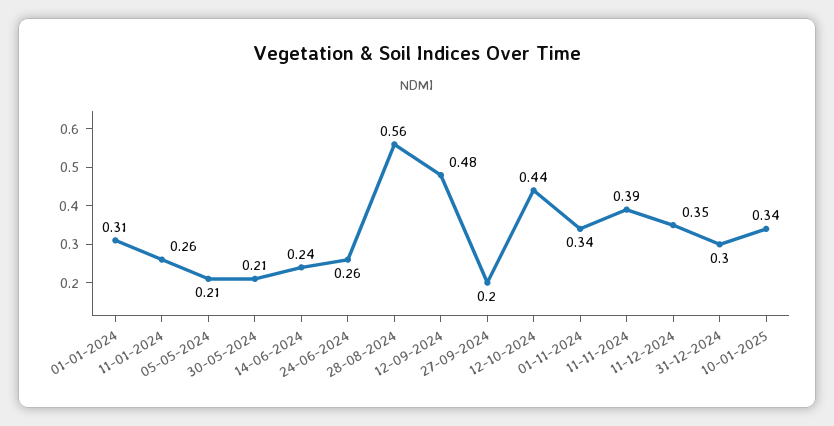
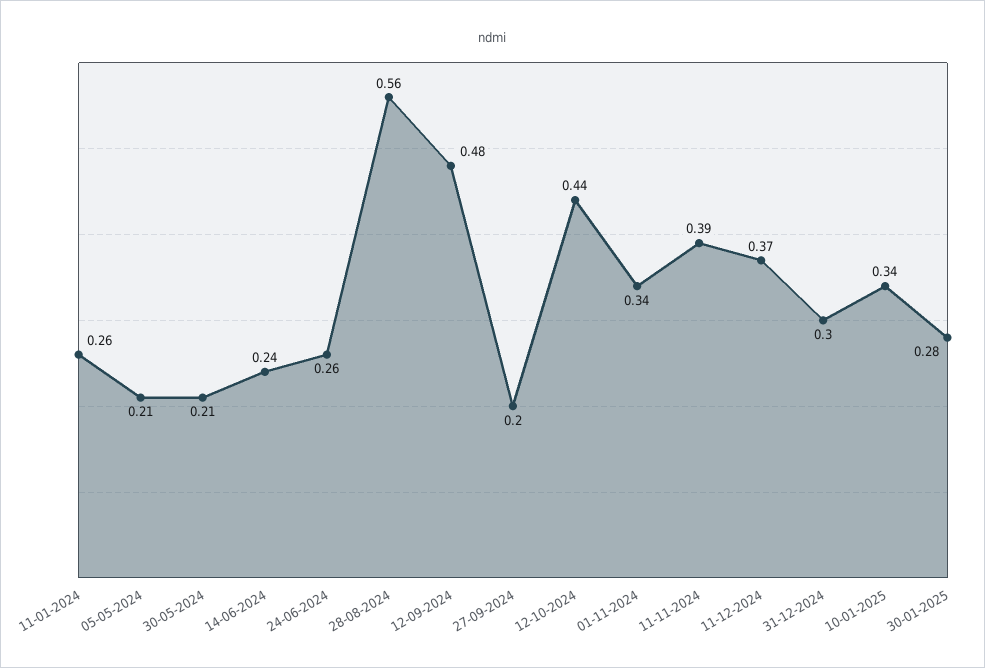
01-01-2024: 0.31 -> none
11-12-2024: 0.35 -> 0.37
30-01-2025: none -> 0.28

